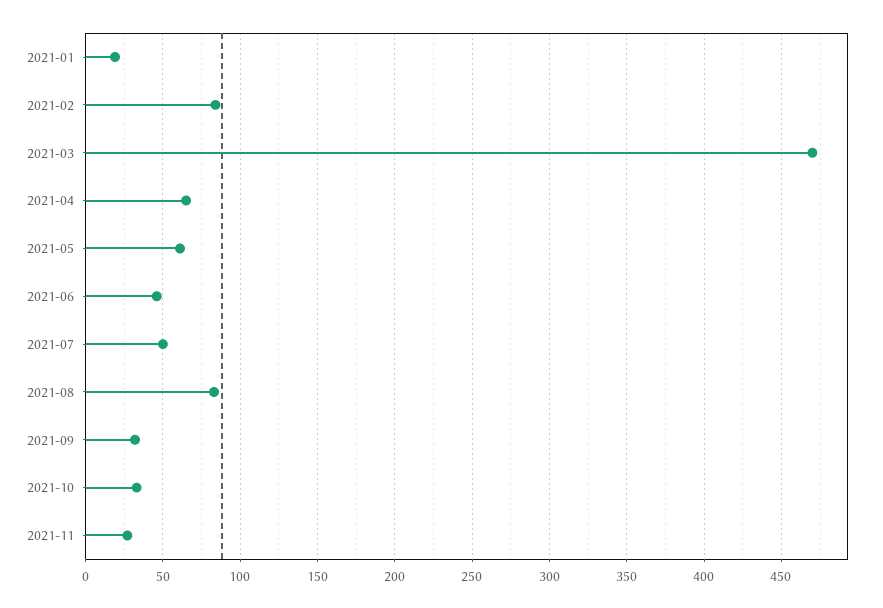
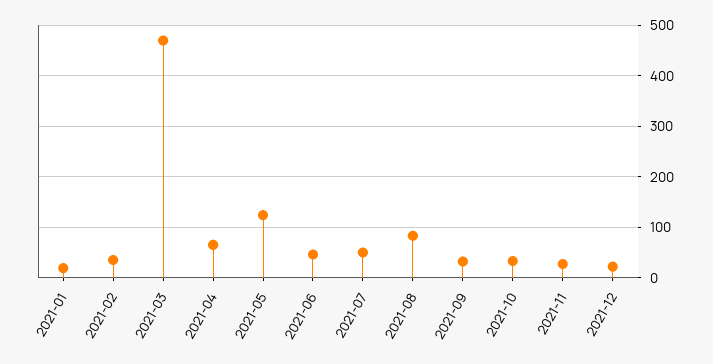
2021-02: 85 -> 40
2021-05: 60 -> 120
2021-12: none -> 20

